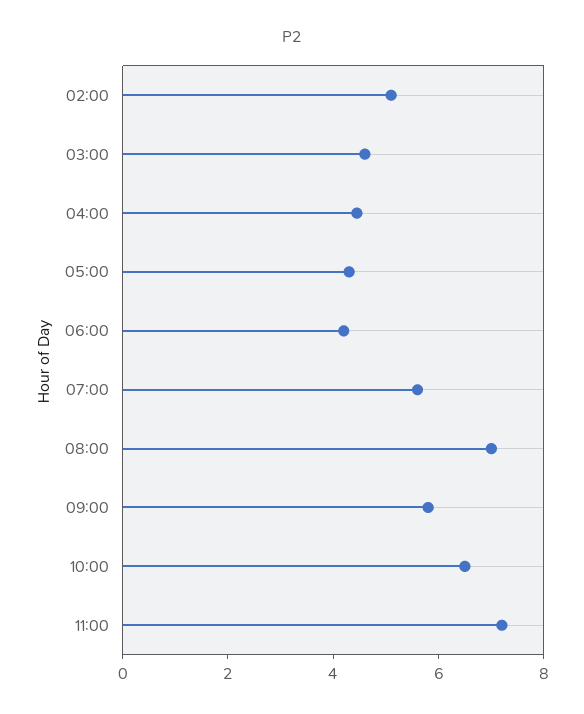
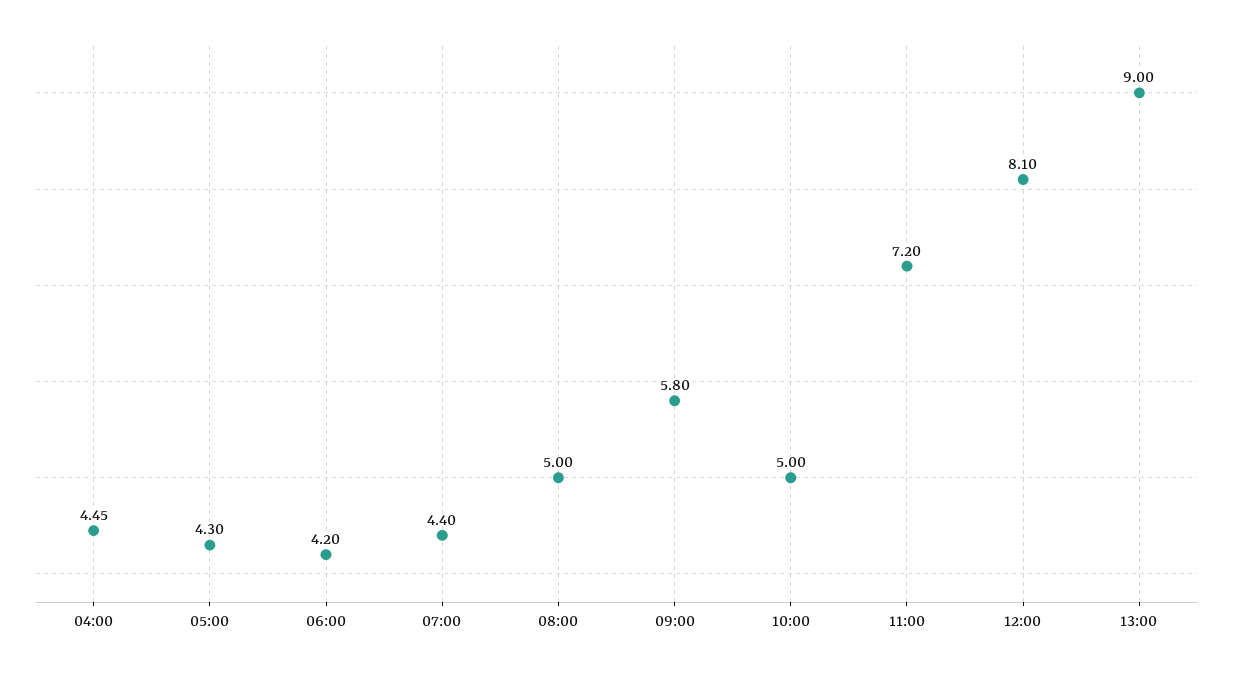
02:00: 5 -> none
03:00: 4.5 -> none
07:00: 5.5 -> 4.4
08:00: 7 -> 5
10:00: 6.5 -> 5
12:00: none -> 8.1
13:00: none -> 9

